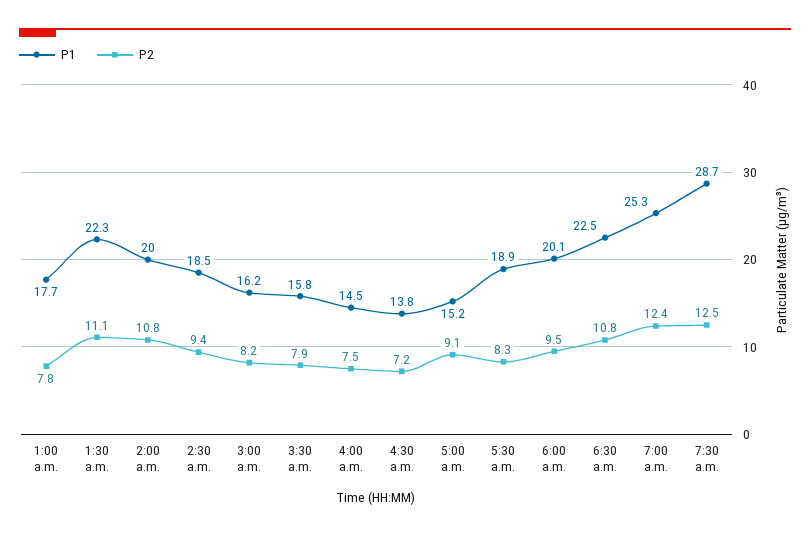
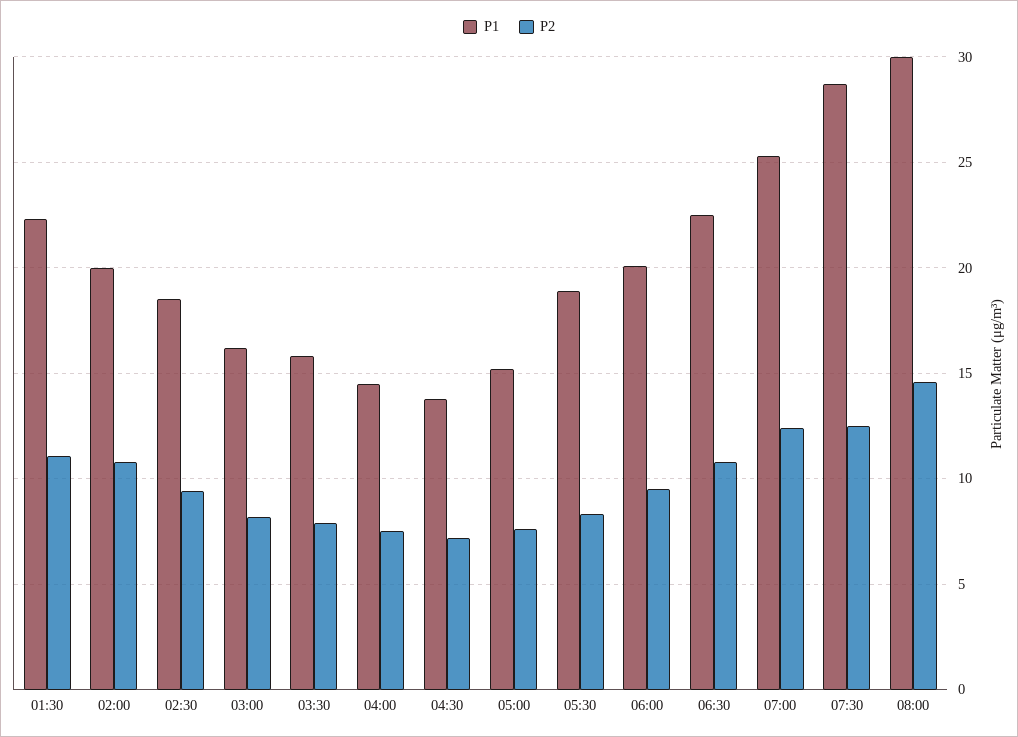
P1, 1:00 a.m.: 17.7 -> none
P2, 1:00 a.m.: 7.8 -> none
P2, 5:00 a.m.: 9.1 -> 7.5
P1, 08:00: none -> 30
P2, 08:00: none -> 14.5

